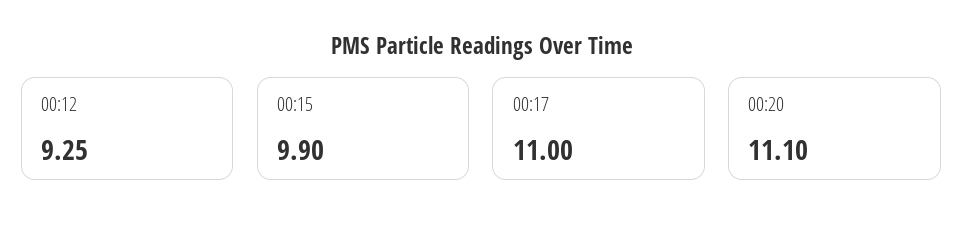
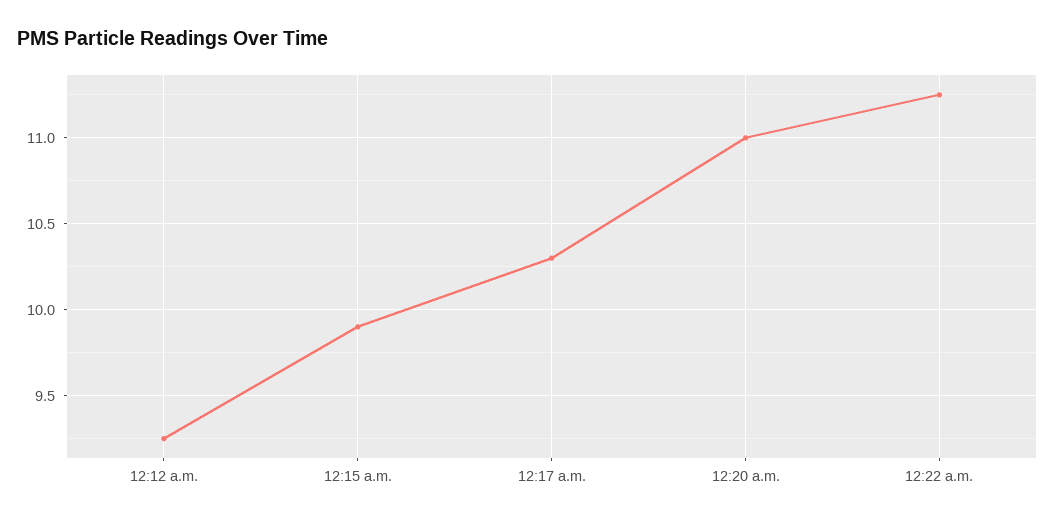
00:17: 11 -> 10.3
00:20: 11.1 -> 11
12:22 a.m.: none -> 11.25

